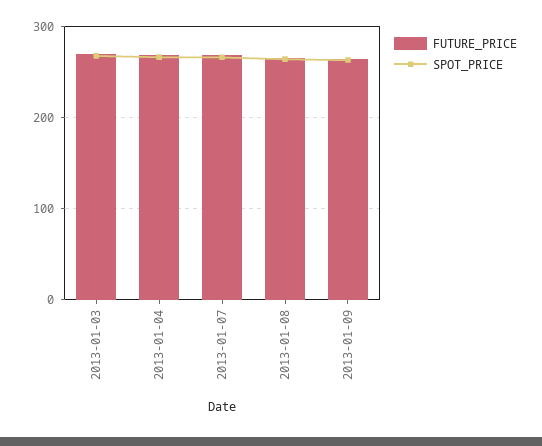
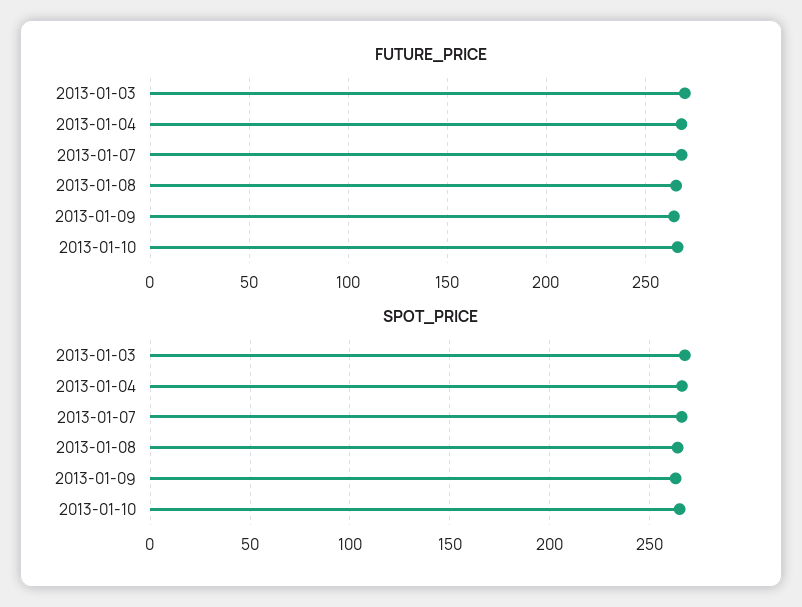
FUTURE_PRICE, 2013-01-10: none -> 265
SPOT_PRICE, 2013-01-10: none -> 265

